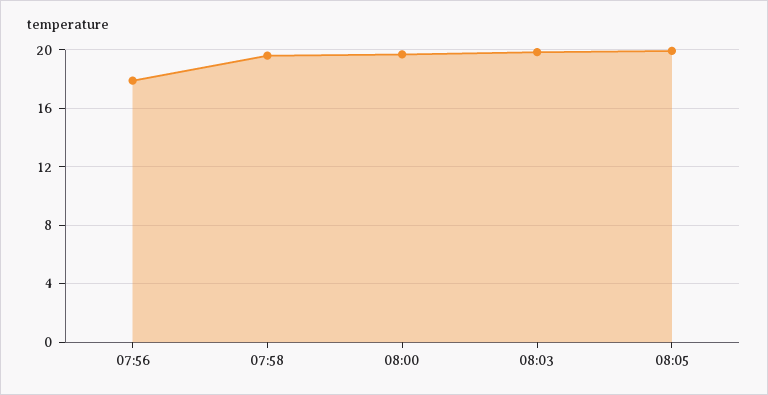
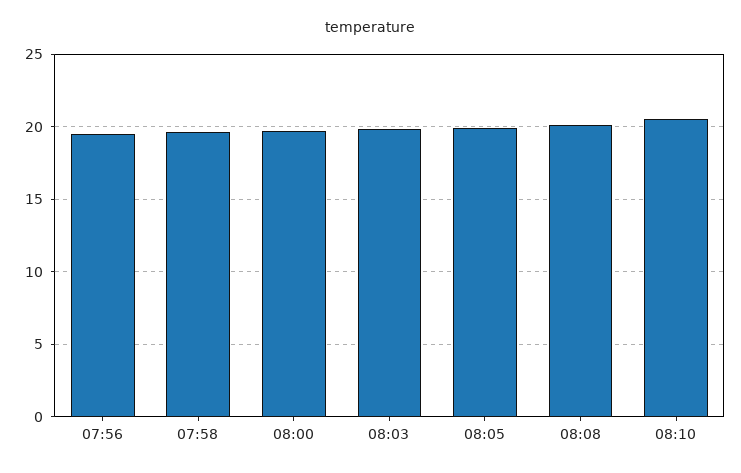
07:56: 18 -> 19.5
08:08: none -> 20
08:10: none -> 20.5

